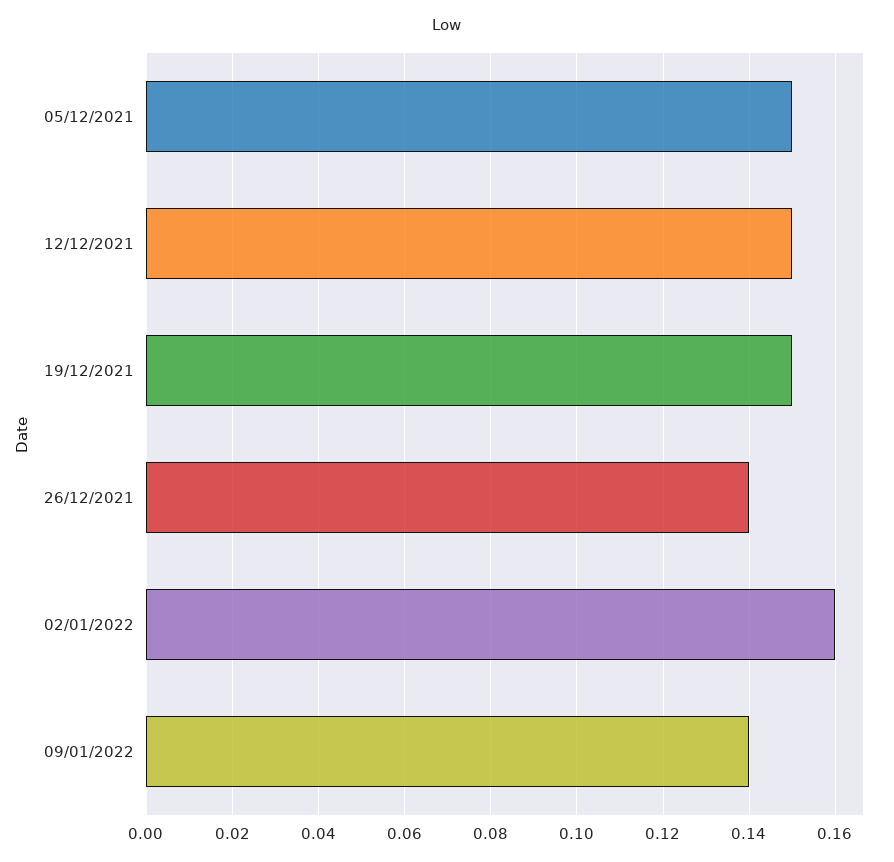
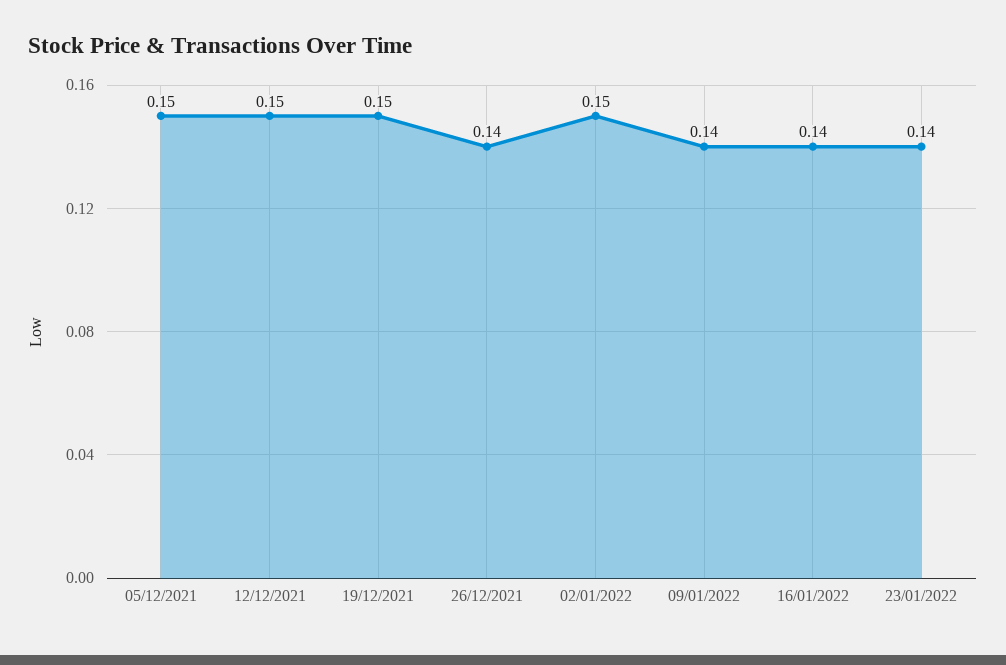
02/01/2022: 0.16 -> 0.15
16/01/2022: none -> 0.14
23/01/2022: none -> 0.14

